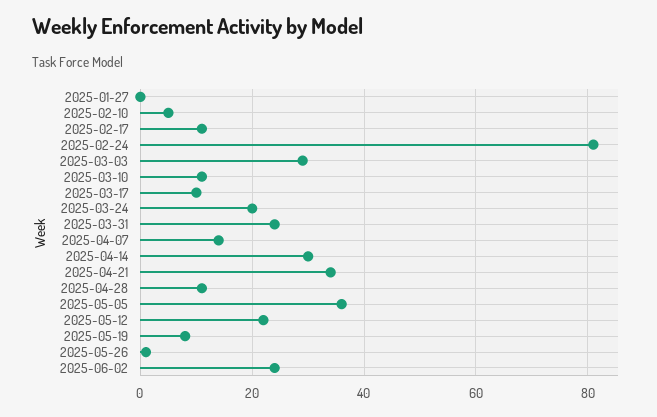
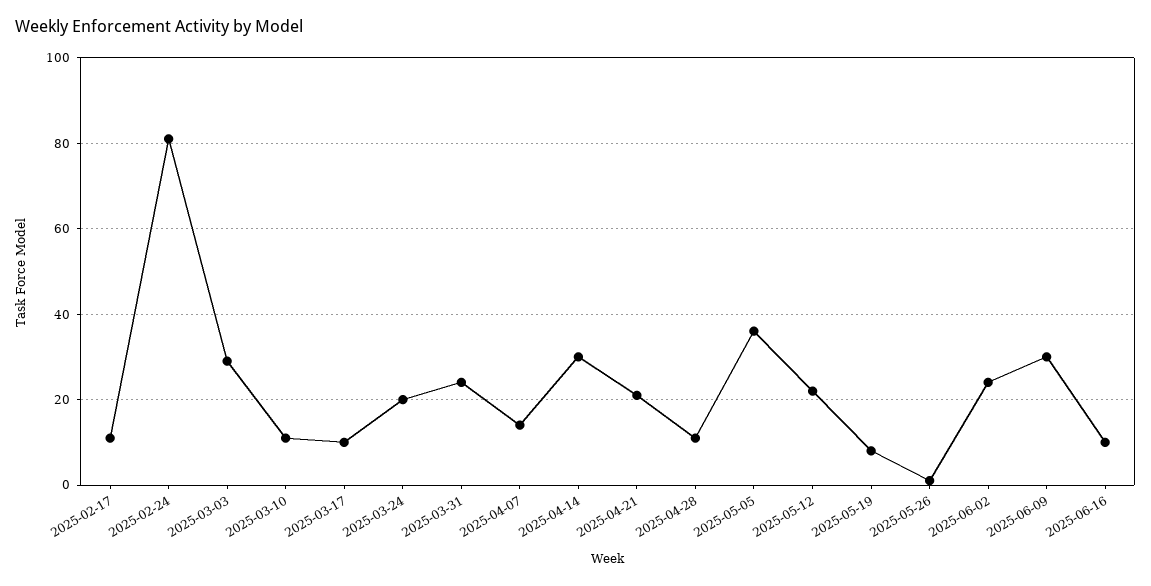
2025-01-27: 0 -> none
2025-02-10: 5 -> none
2025-04-21: 35 -> 20
2025-06-09: none -> 30
2025-06-16: none -> 10

